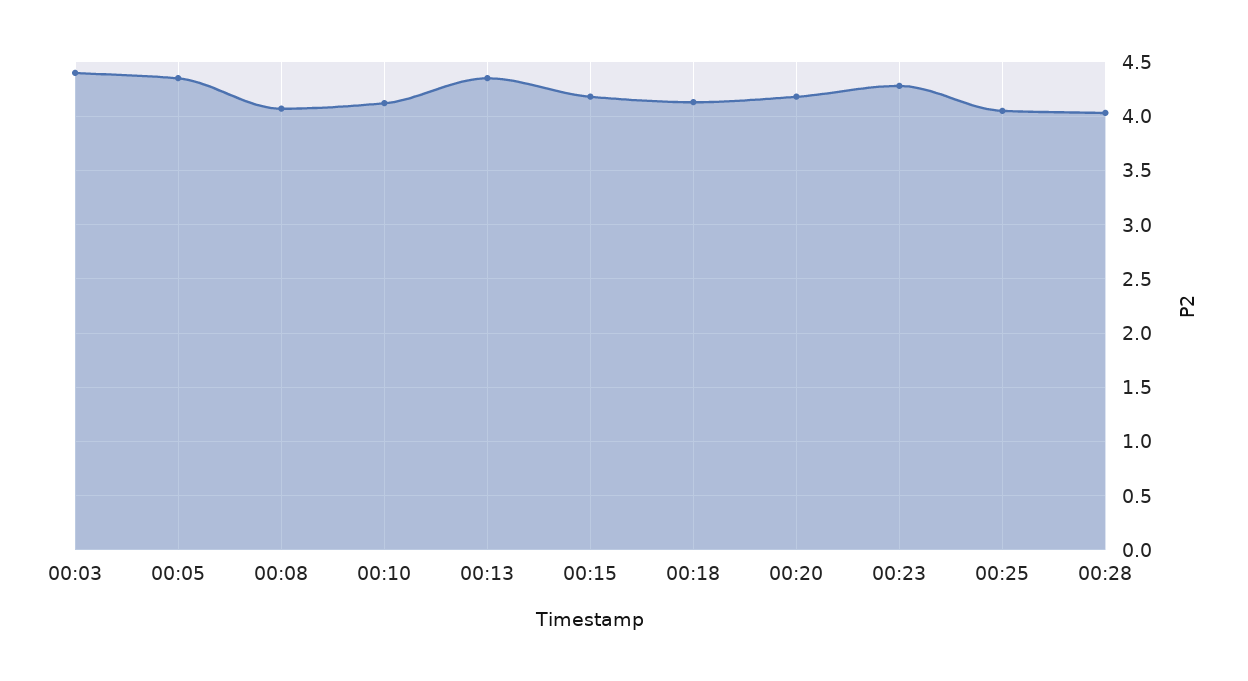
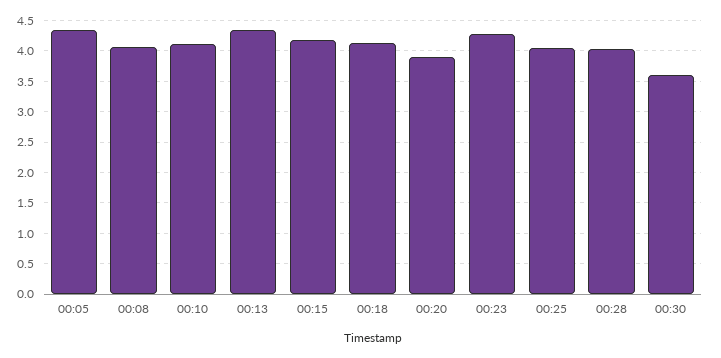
00:03: 4.4 -> none
00:20: 4.2 -> 3.9
00:30: none -> 3.6

